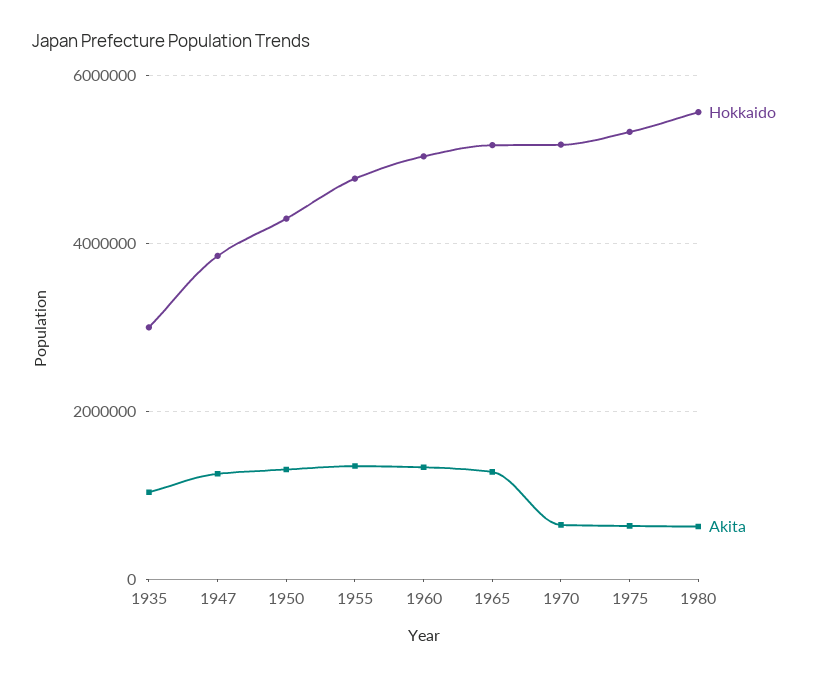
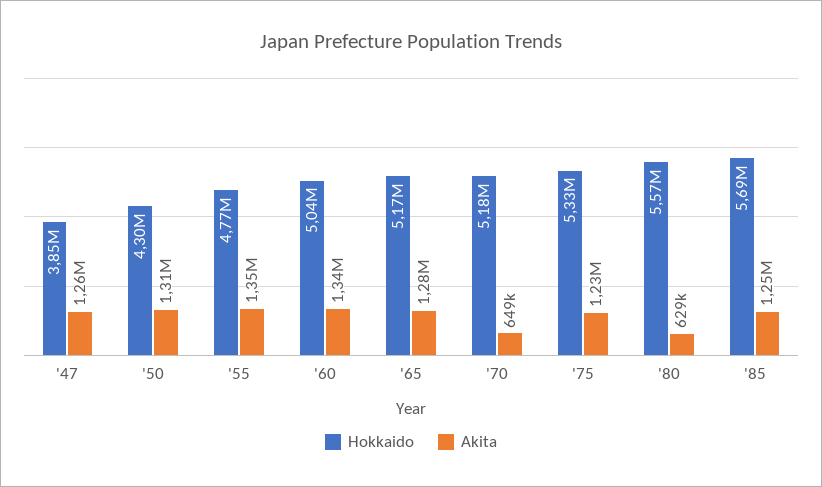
Hokkaido, 1935: 3000000 -> none
Akita, 1935: 1000000 -> none
Akita, 1975: 600000 -> 1230000
Hokkaido, '85: none -> 5690000
Akita, '85: none -> 1250000

